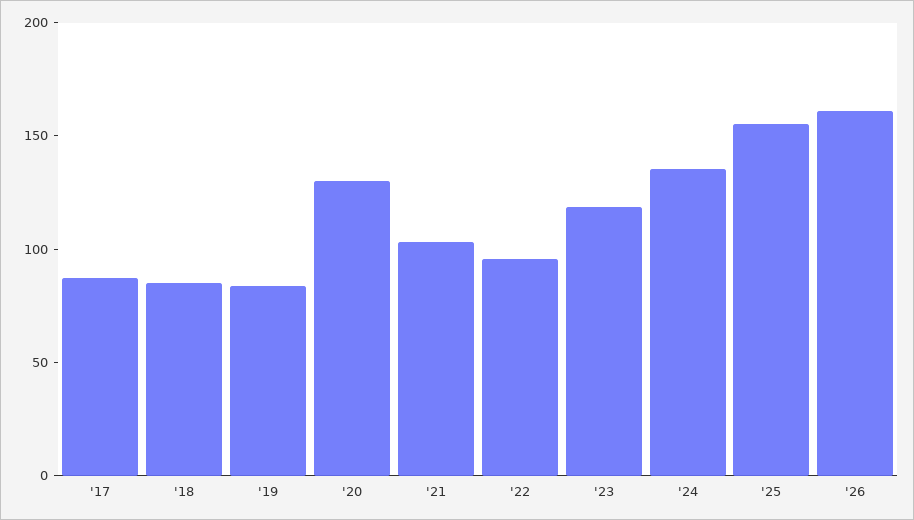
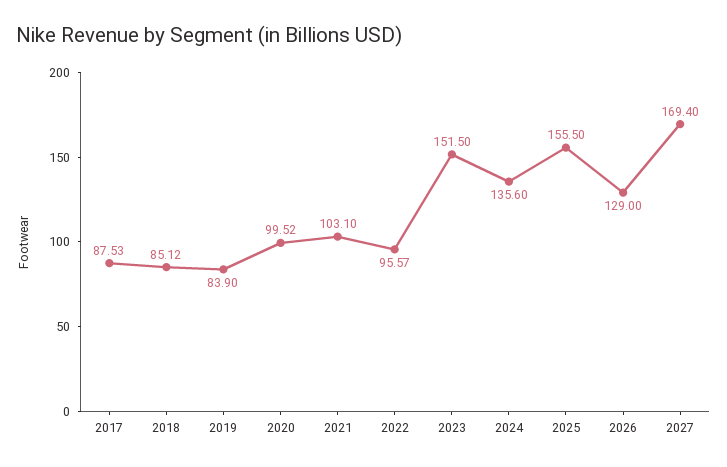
'20: 130 -> 99.52
'23: 120 -> 151.5
'26: 160 -> 129
2027: none -> 169.4

